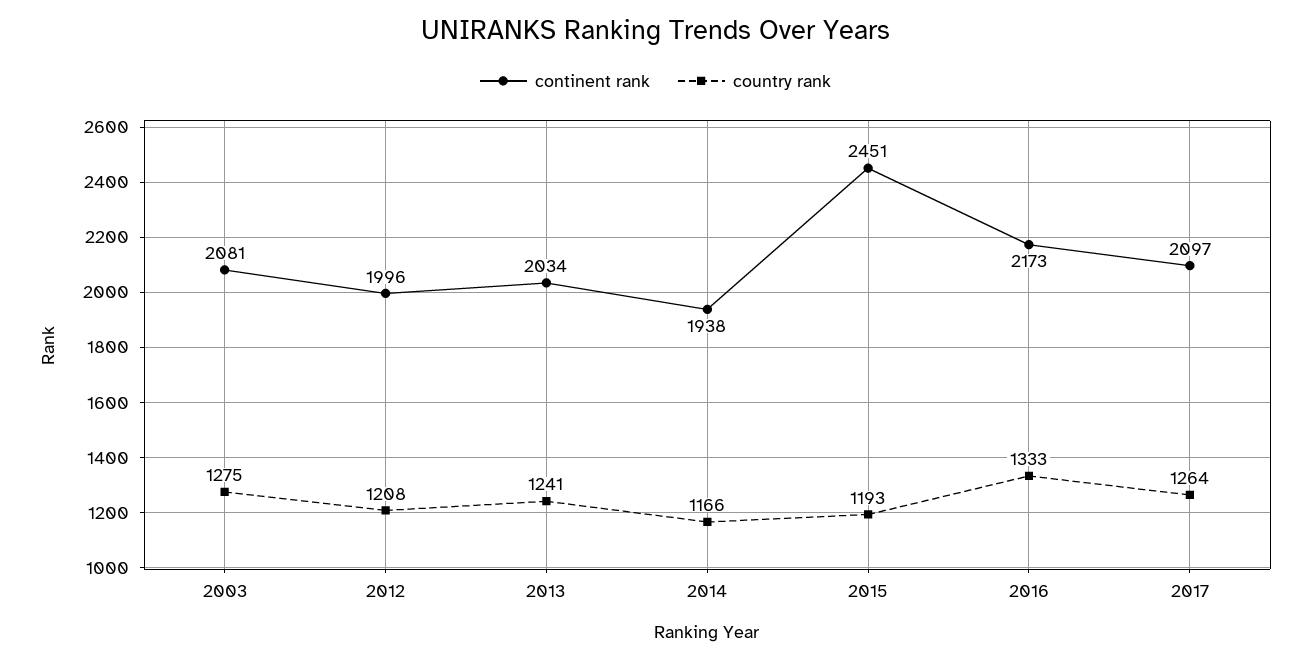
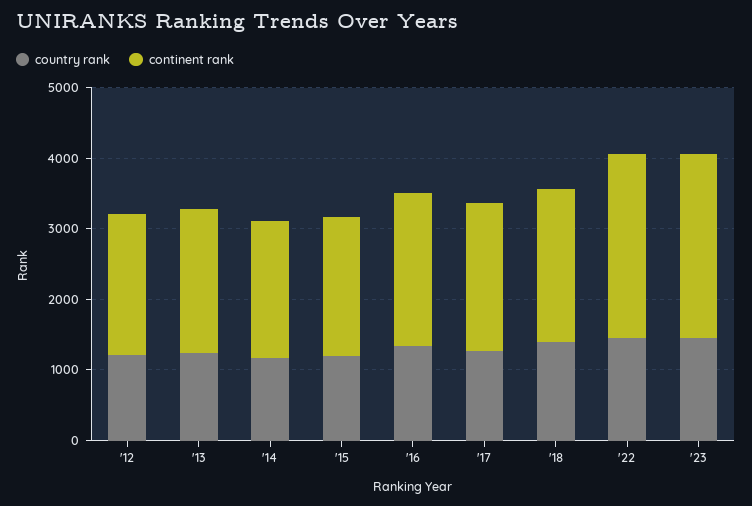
continent rank, 2003: 2081 -> none
country rank, 2003: 1275 -> none
continent rank, 2015: 2451 -> 2000
country rank, '18: none -> 1400
continent rank, '18: none -> 2200
country rank, '22: none -> 1400
continent rank, '22: none -> 2600
country rank, '23: none -> 1400
continent rank, '23: none -> 2600

